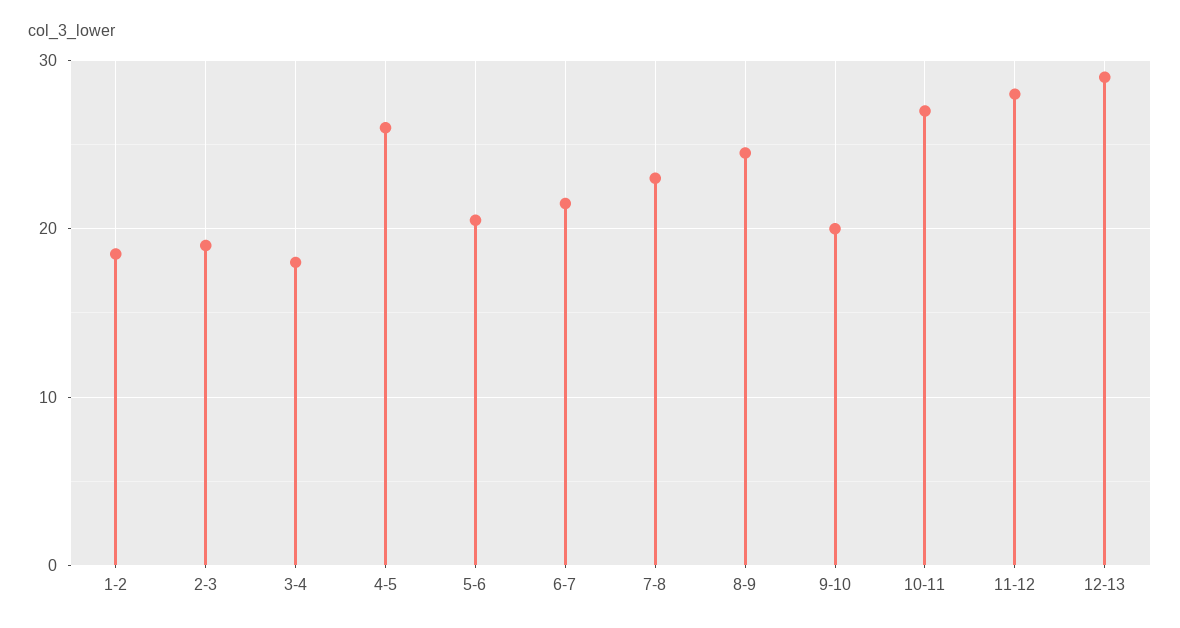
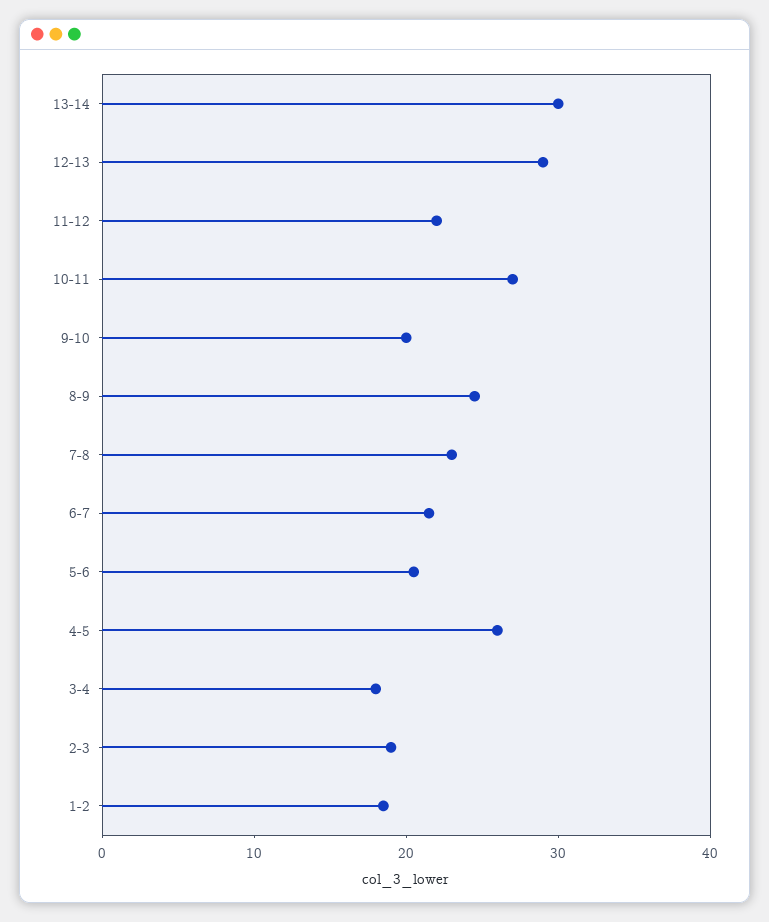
11-12: 28 -> 22
13-14: none -> 30

